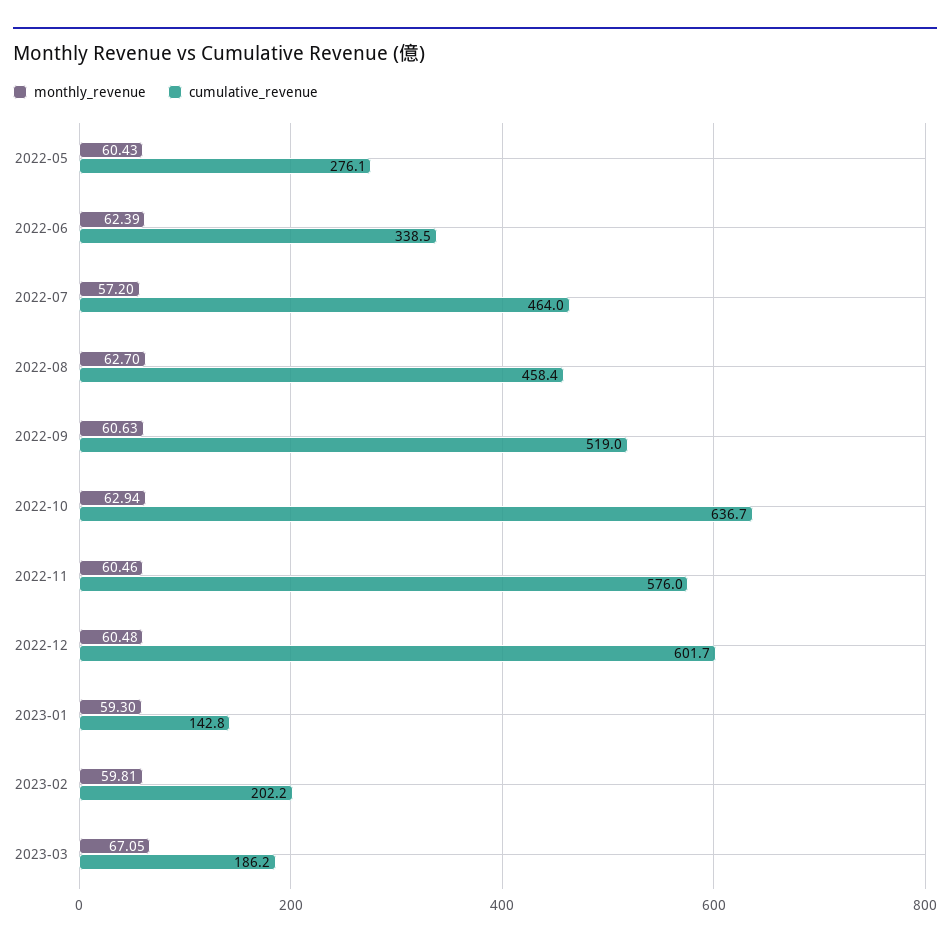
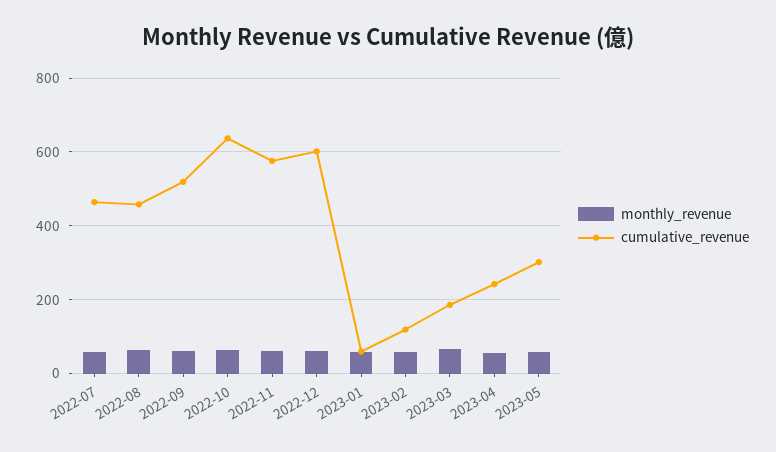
monthly_revenue, 2022-05: 60.43 -> none
cumulative_revenue, 2022-05: 276.1 -> none
monthly_revenue, 2022-06: 62.39 -> none
cumulative_revenue, 2022-06: 338.5 -> none
cumulative_revenue, 2023-01: 142.8 -> 60
cumulative_revenue, 2023-02: 202.2 -> 120
monthly_revenue, 2023-04: none -> 60
cumulative_revenue, 2023-04: none -> 240
monthly_revenue, 2023-05: none -> 60
cumulative_revenue, 2023-05: none -> 300

